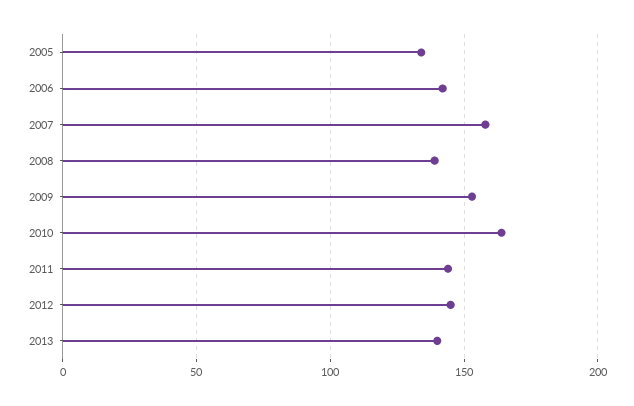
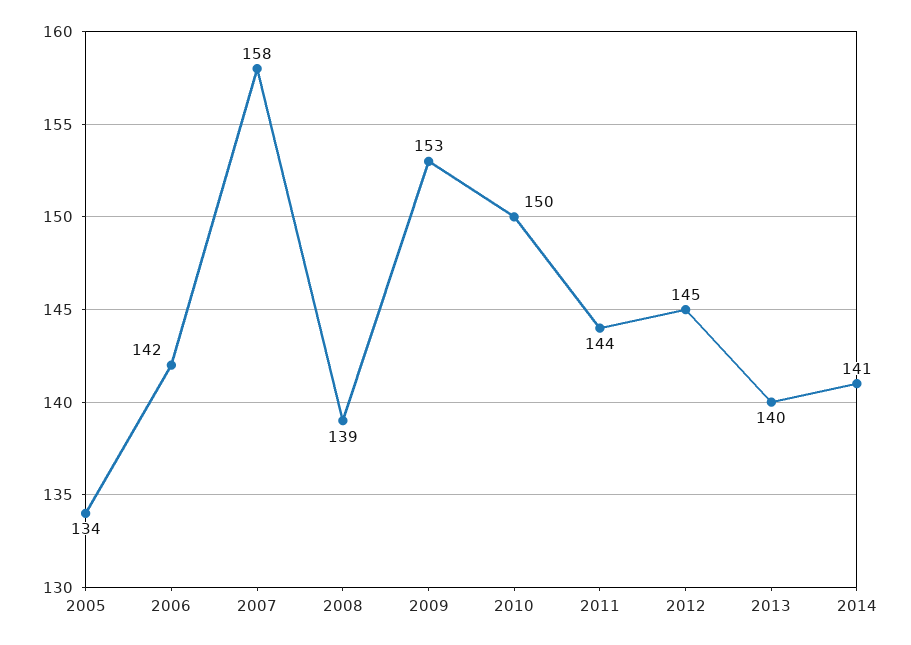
2010: 165 -> 150
2014: none -> 141

